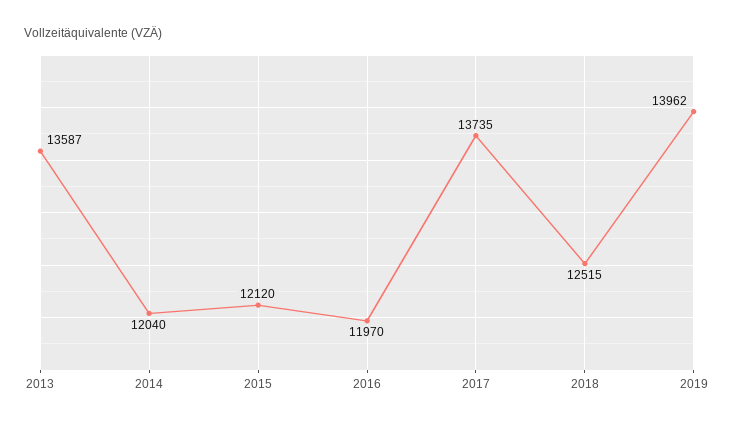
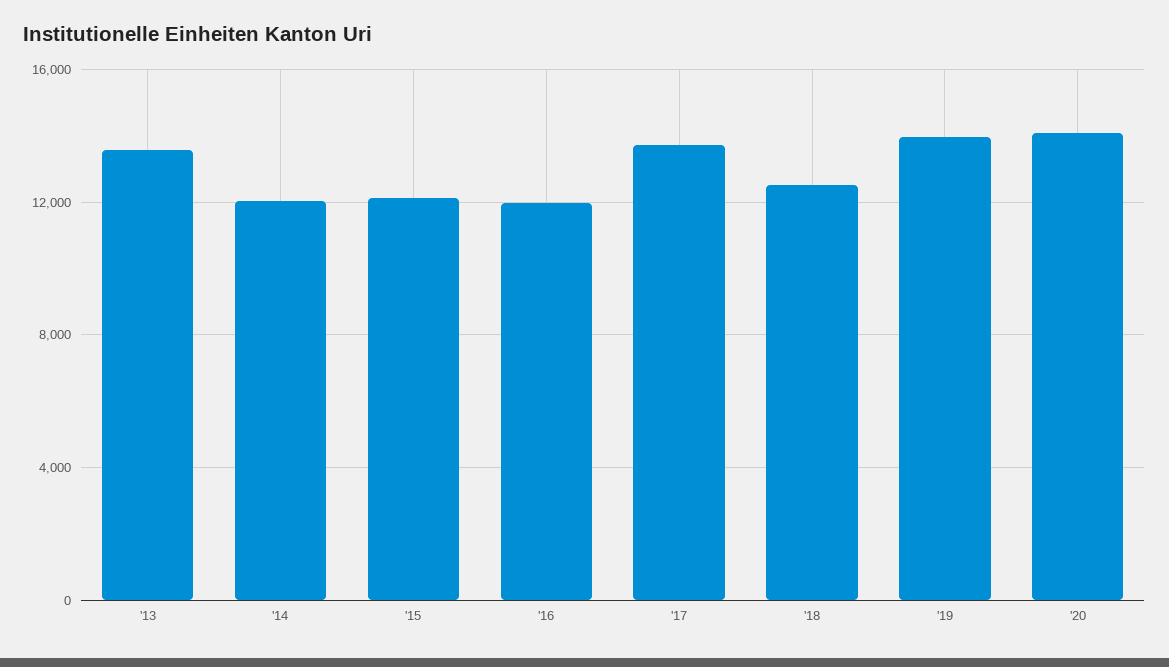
'20: none -> 14000

